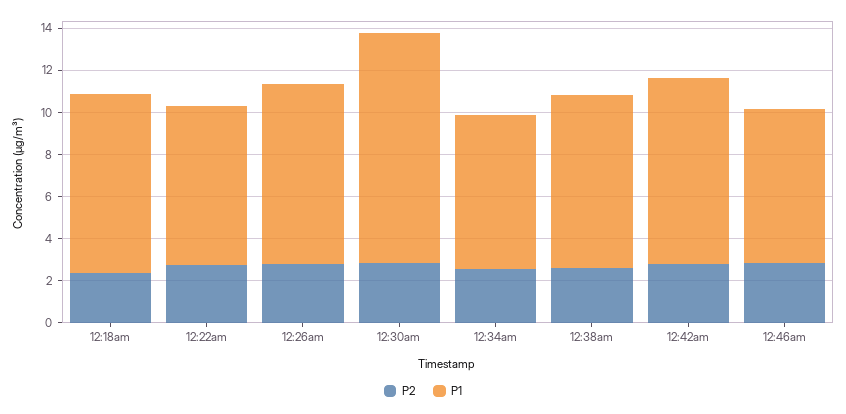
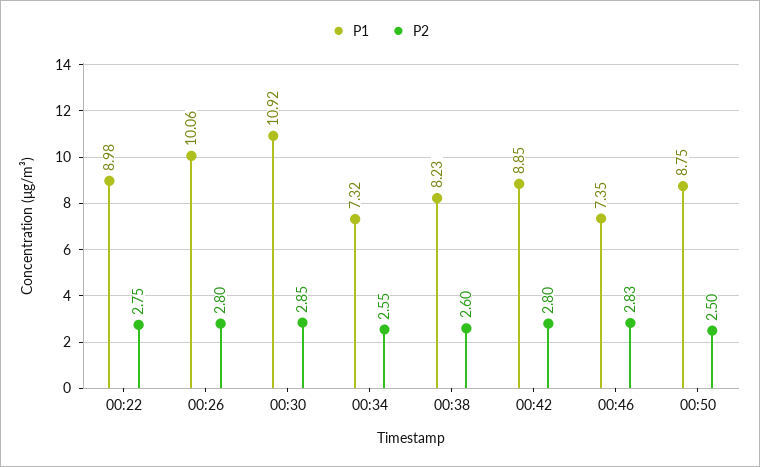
P2, 12:18am: 2.5 -> none
P1, 12:18am: 8.5 -> none
P1, 12:22am: 7.5 -> 8.98
P1, 12:26am: 8.5 -> 10.06
P1, 00:50: none -> 8.75
P2, 00:50: none -> 2.5

